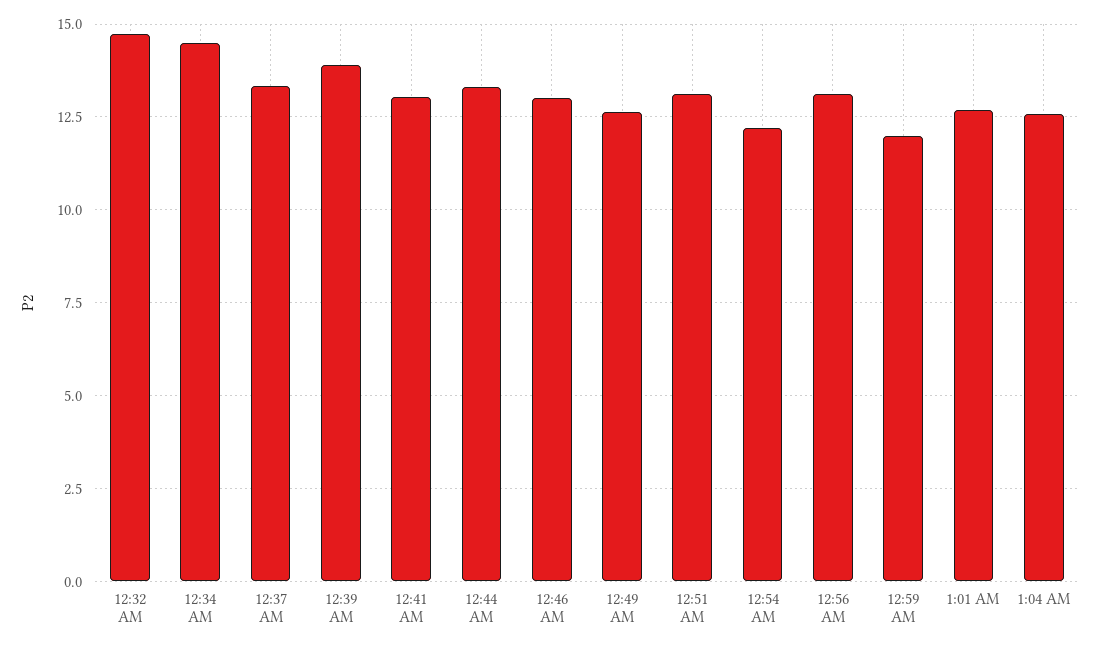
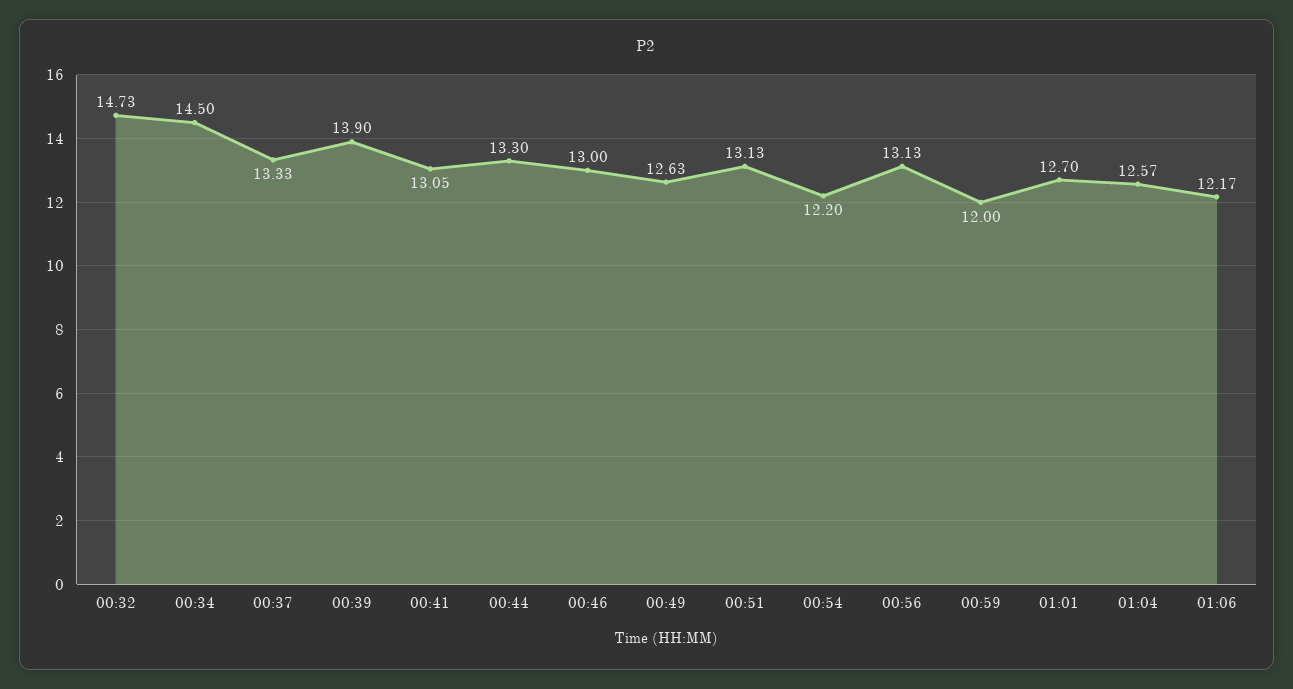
01:06: none -> 12.17

